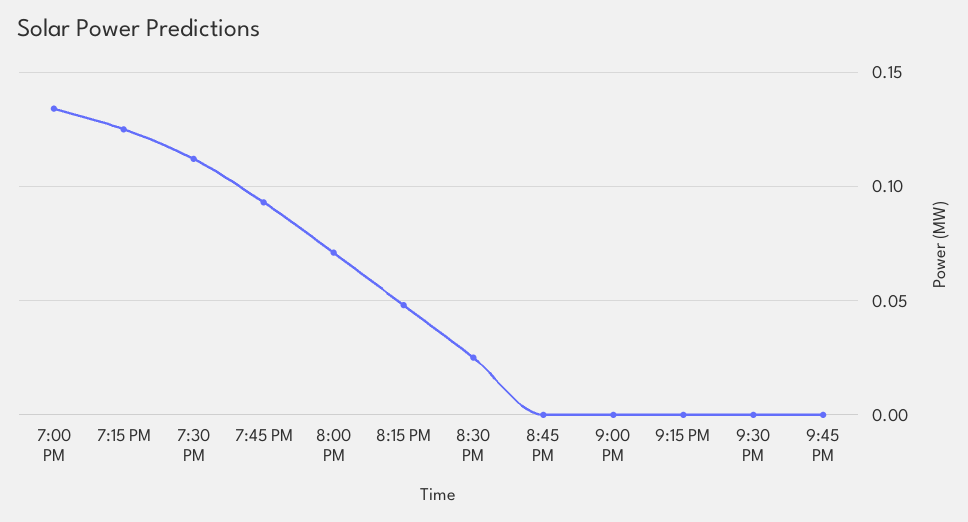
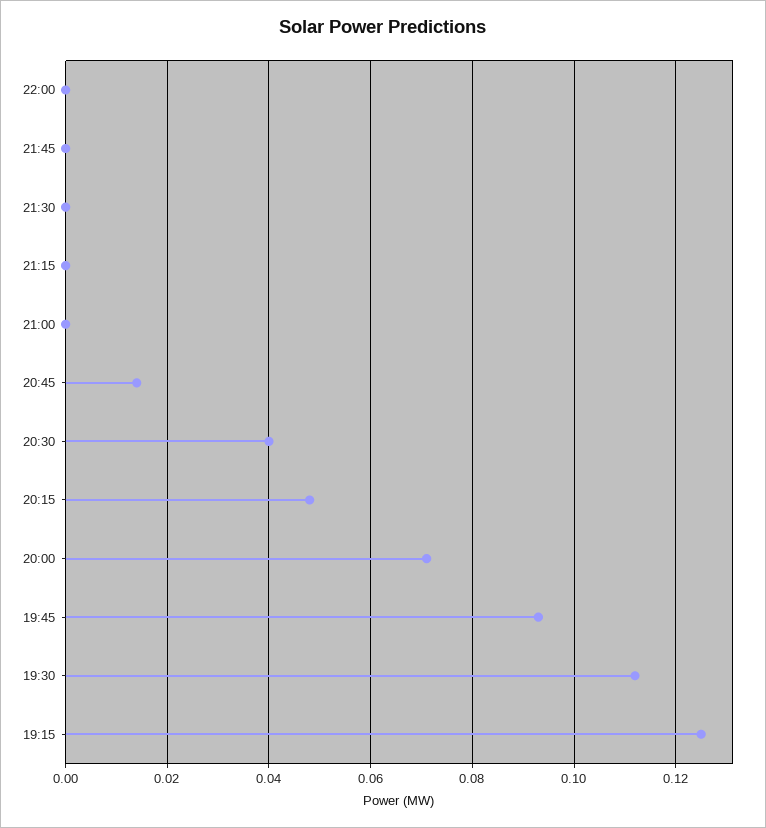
7:00 PM: 0.135 -> none
8:30 PM: 0.025 -> 0.04
8:45 PM: 0 -> 0.015
22:00: none -> 0

